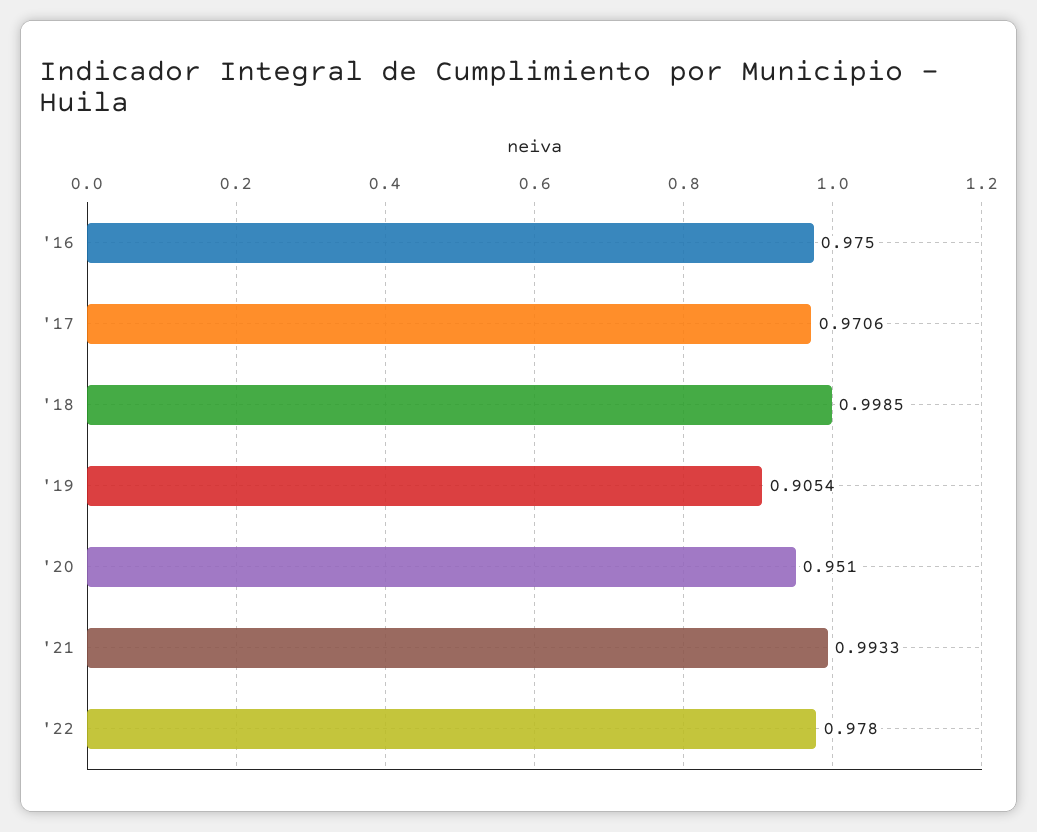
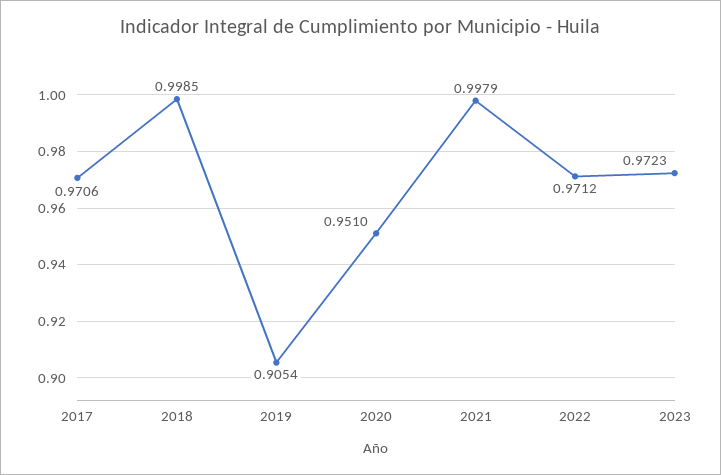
'16: 0.975 -> none
'21: 0.9933 -> 0.9979
'22: 0.978 -> 0.9712
2023: none -> 0.9723

